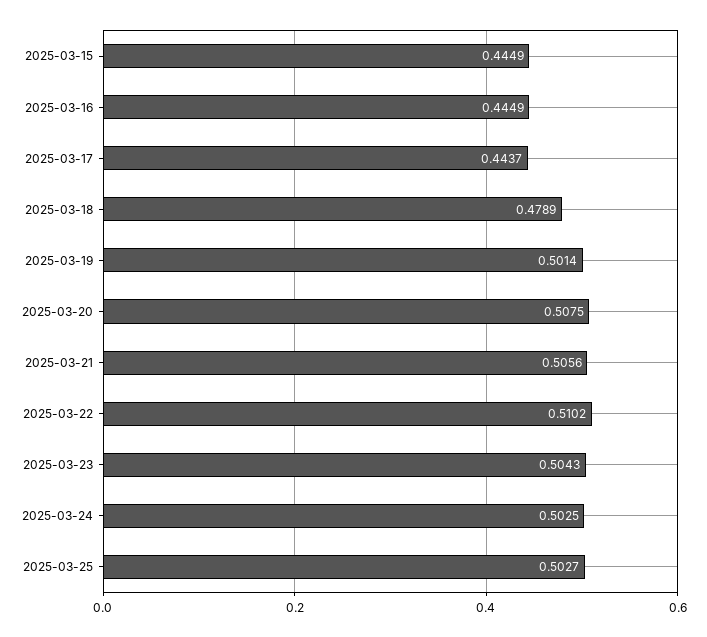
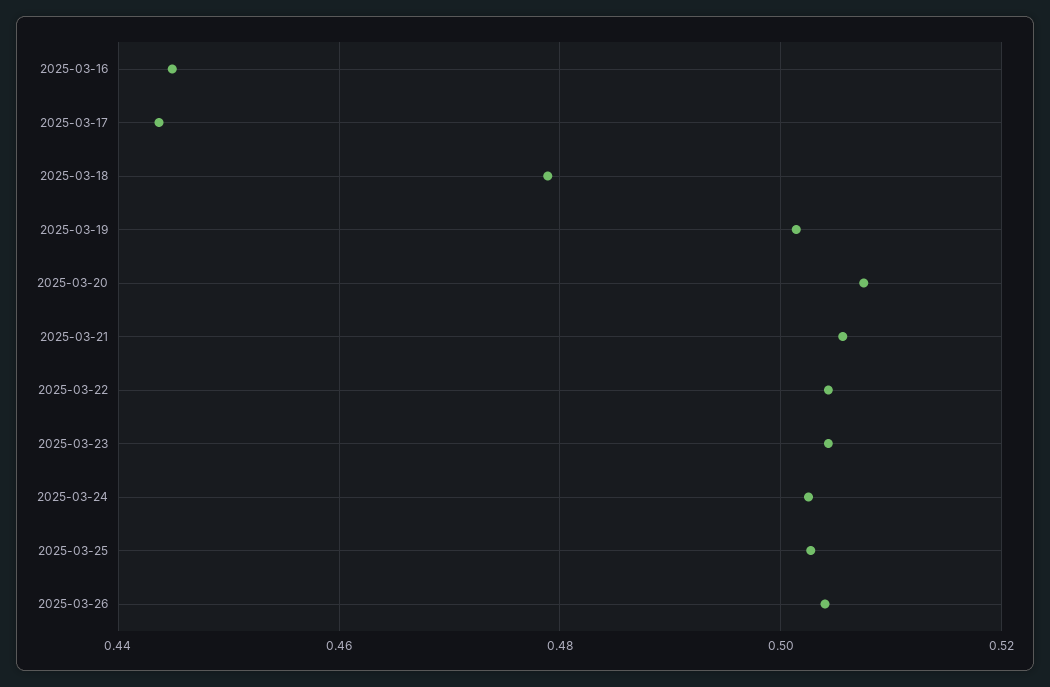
2025-03-15: 0.4449 -> none
2025-03-22: 0.5102 -> 0.504
2025-03-26: none -> 0.504

